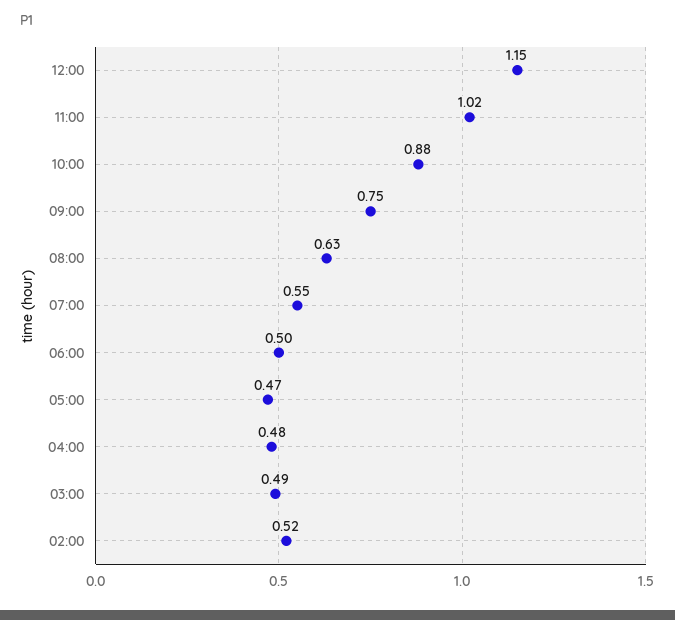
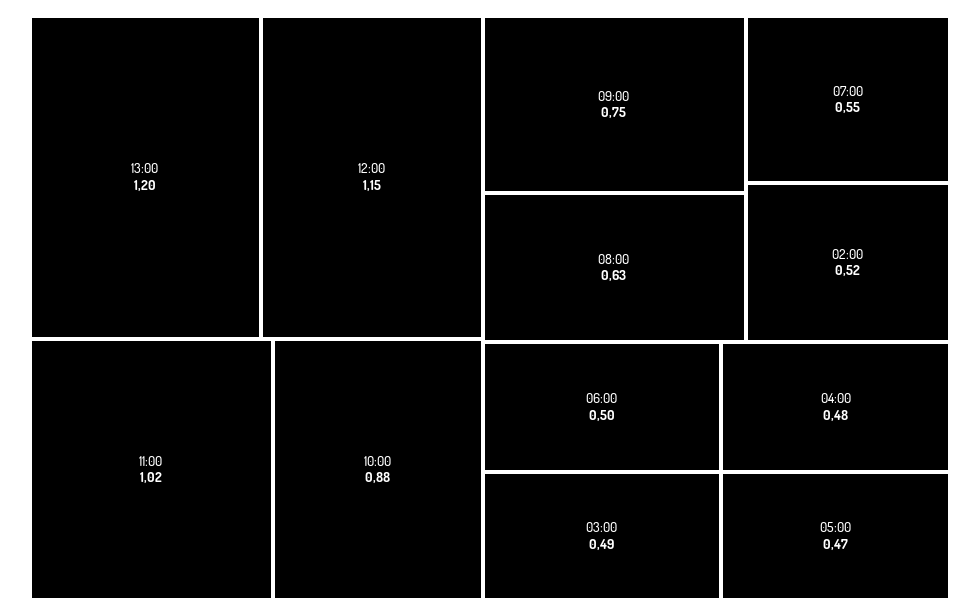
13:00: none -> 1.2

